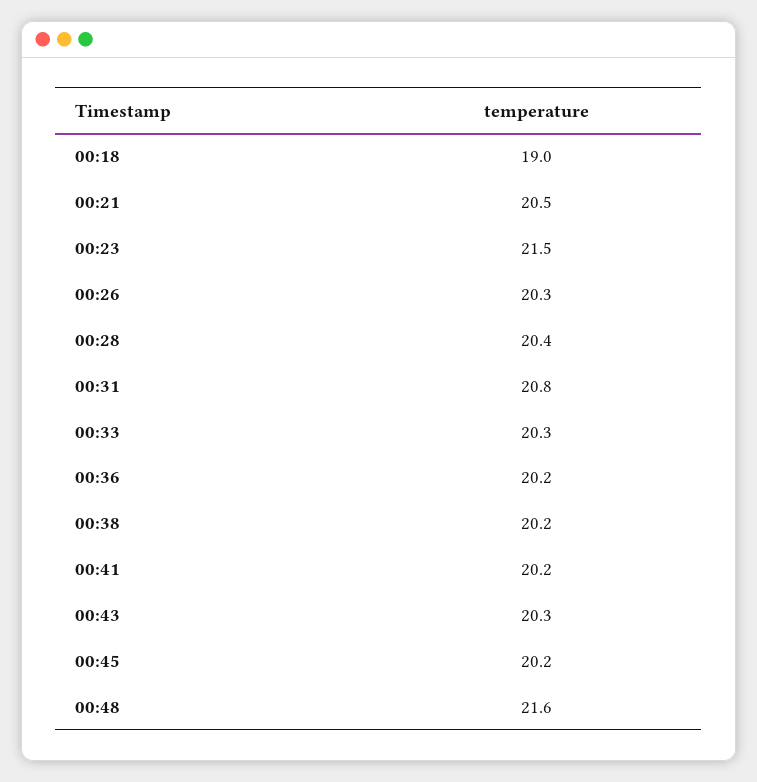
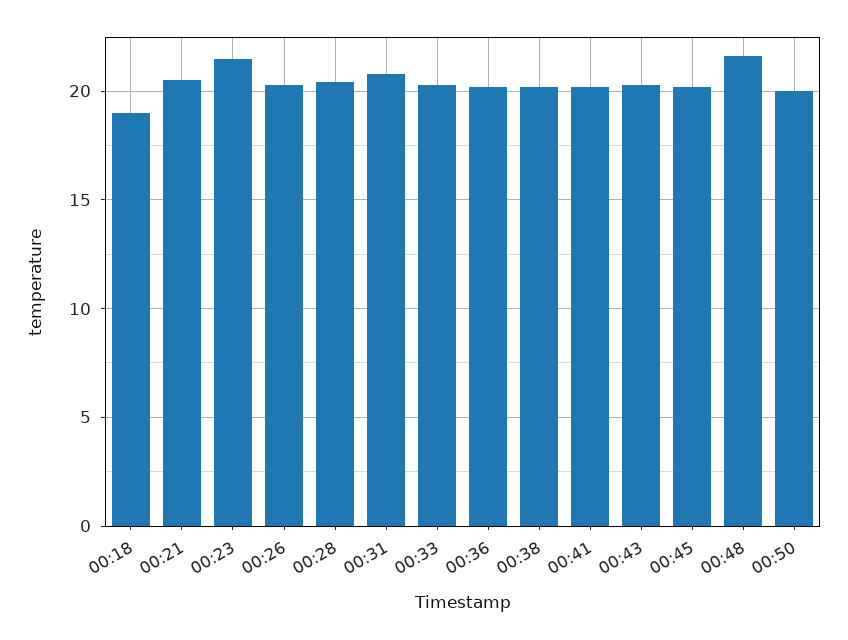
00:50: none -> 20

